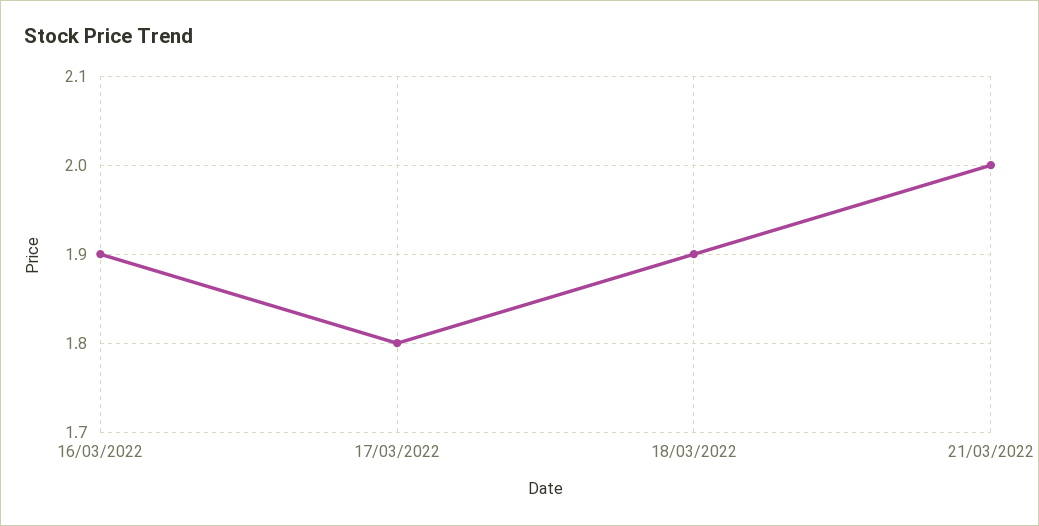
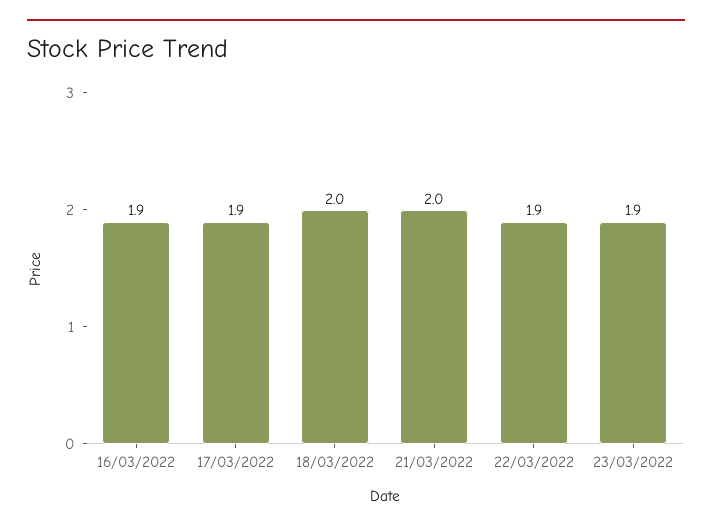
17/03/2022: 1.8 -> 1.9
18/03/2022: 1.9 -> 2
22/03/2022: none -> 1.9
23/03/2022: none -> 1.9

